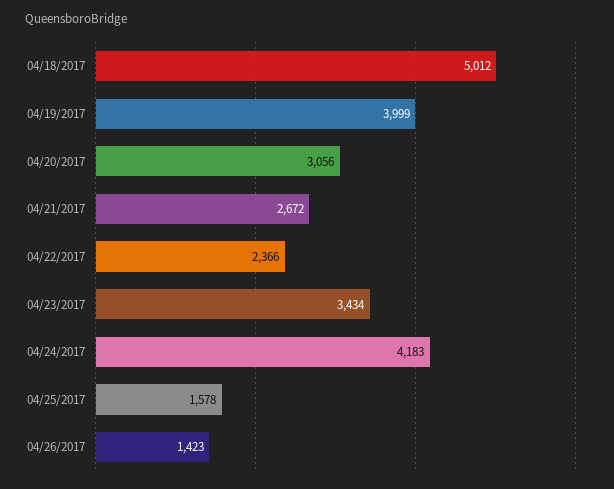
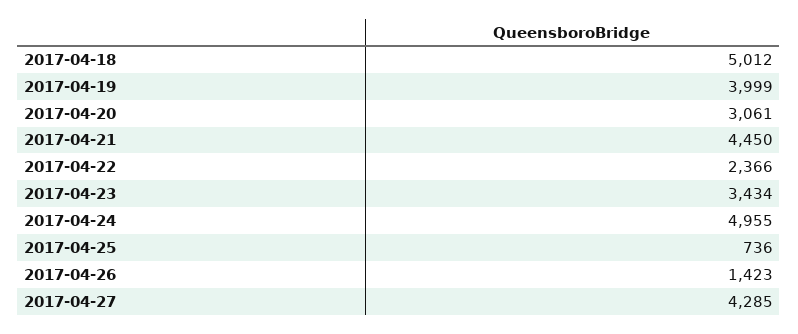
04/20/2017: 3056 -> 3061
04/21/2017: 2672 -> 4450
04/24/2017: 4183 -> 4955
04/25/2017: 1578 -> 736
2017-04-27: none -> 4285

